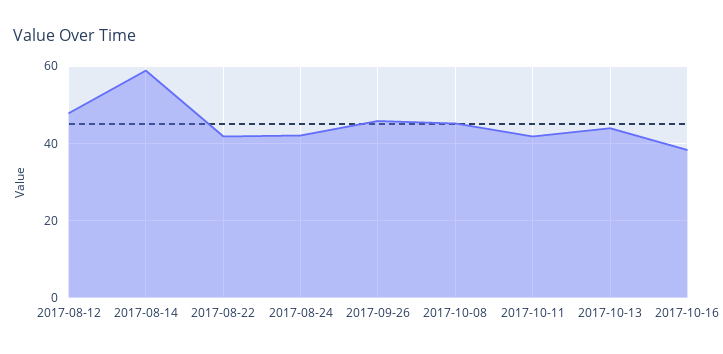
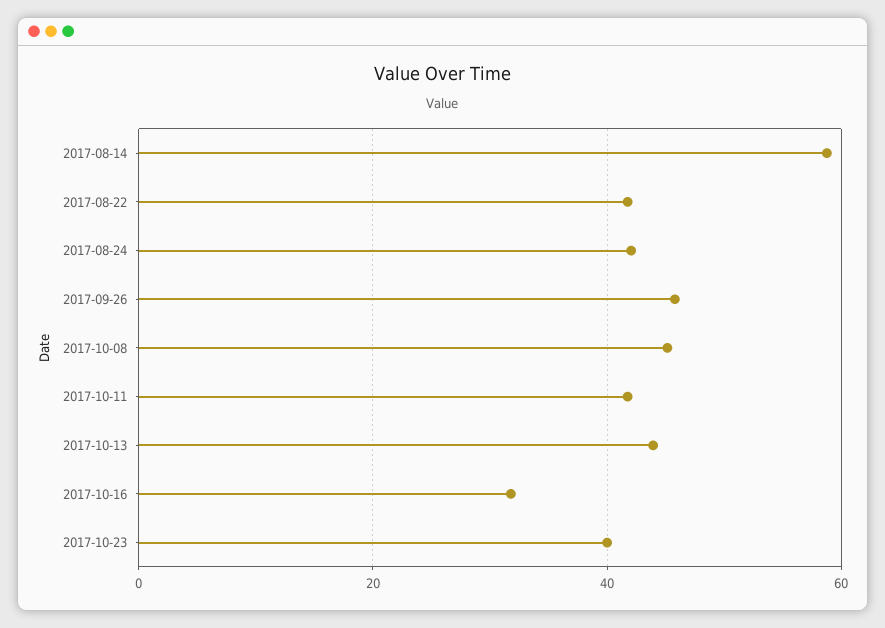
2017-08-12: 48 -> none
2017-10-16: 38 -> 32
2017-10-23: none -> 40

